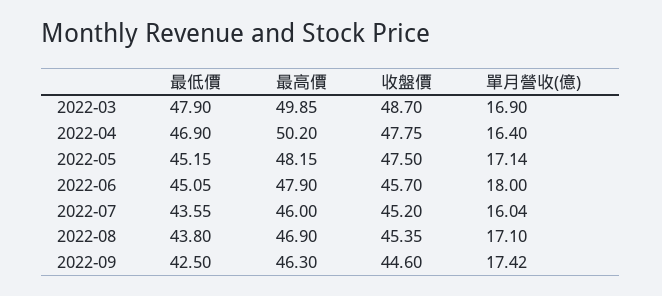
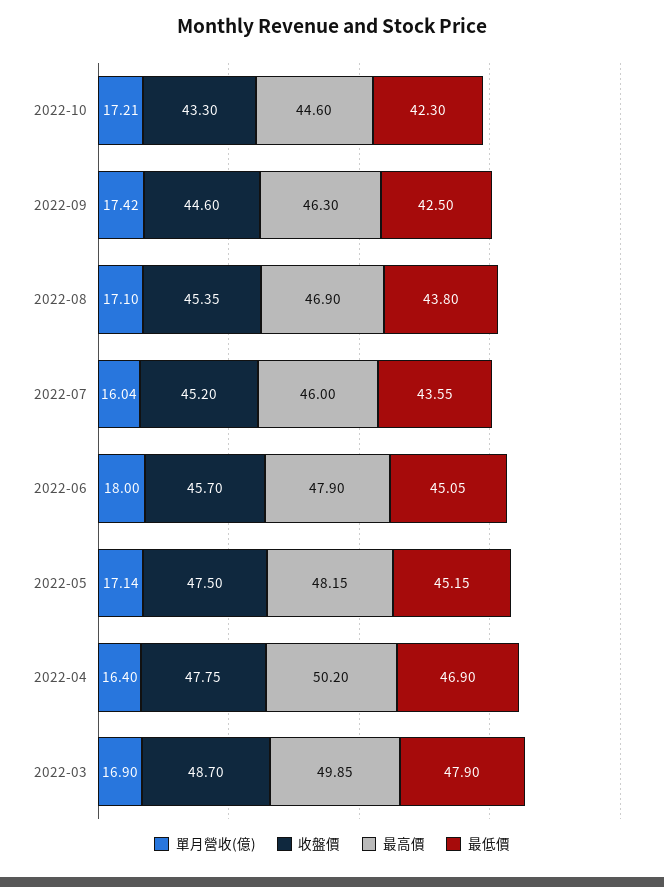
單月營收(億), 2022-10: none -> 17.21
收盤價, 2022-10: none -> 43.3
最高價, 2022-10: none -> 44.6
最低價, 2022-10: none -> 42.3

